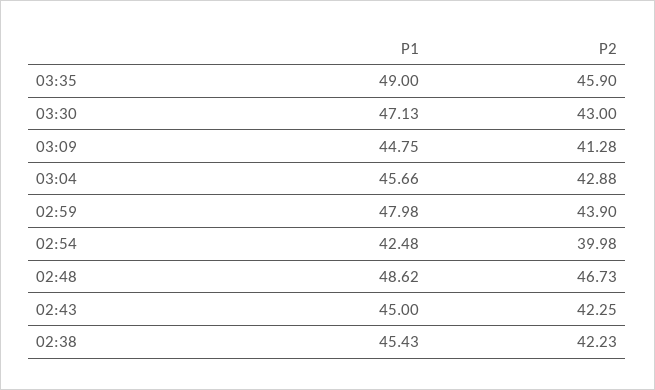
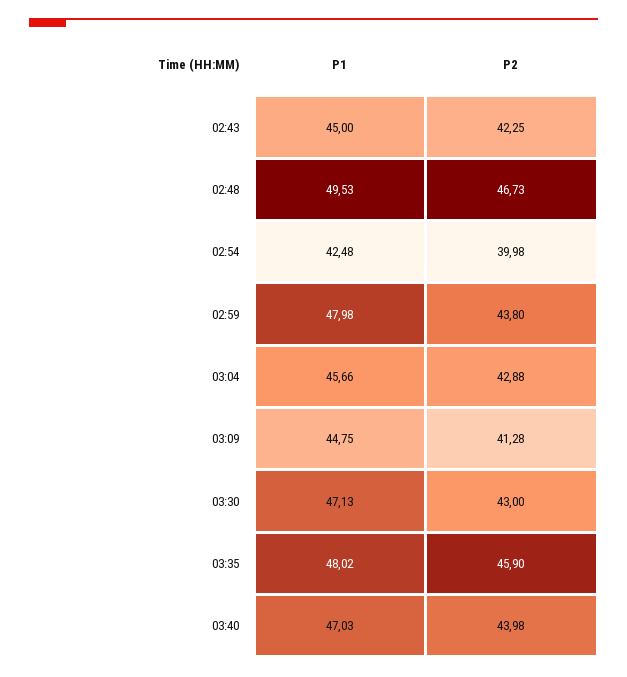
P1, 03:35: 49 -> 48.02
P2, 02:59: 43.9 -> 43.8
P1, 02:48: 48.62 -> 49.53
P1, 02:38: 45.43 -> none
P2, 02:38: 42.23 -> none
P1, 03:40: none -> 47.03
P2, 03:40: none -> 43.98

